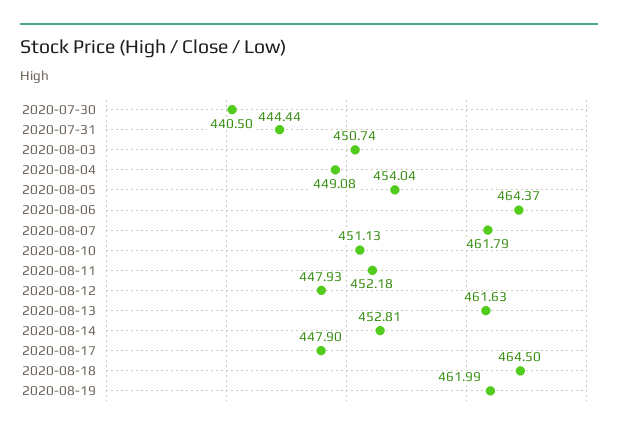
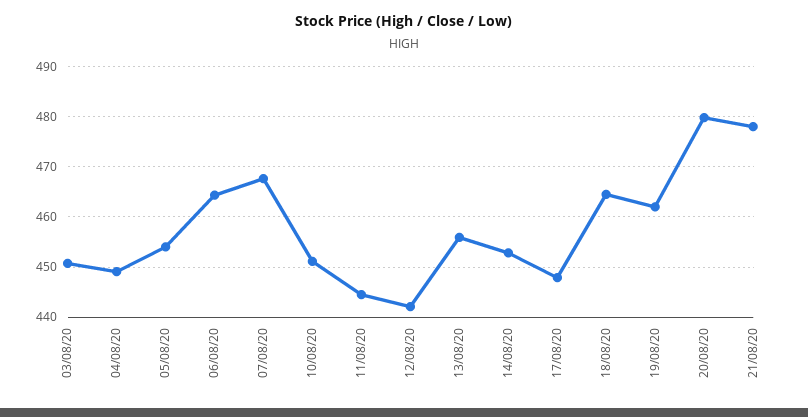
2020-07-30: 440.5 -> none
2020-07-31: 444.44 -> none
2020-08-07: 461.79 -> 468
2020-08-11: 452.18 -> 444
2020-08-12: 447.93 -> 442
2020-08-13: 461.63 -> 456
20/08/20: none -> 480
21/08/20: none -> 478

